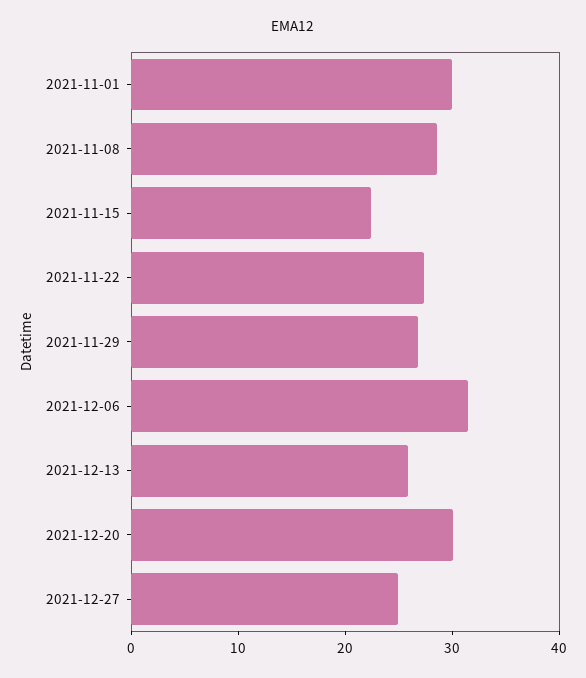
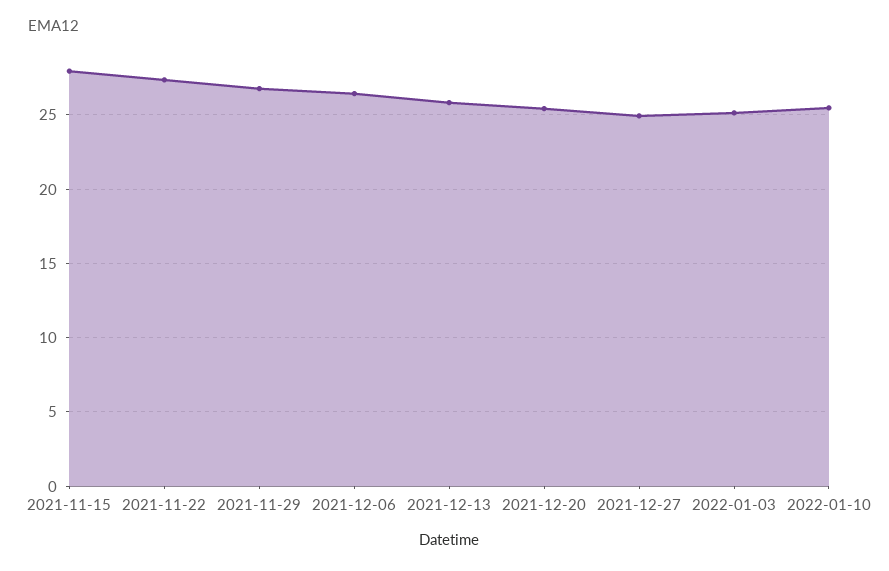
2021-11-01: 30 -> none
2021-11-08: 28 -> none
2021-11-15: 22 -> 28
2021-12-06: 32 -> 26.5
2021-12-20: 30 -> 25.5
2022-01-03: none -> 25
2022-01-10: none -> 25.5

